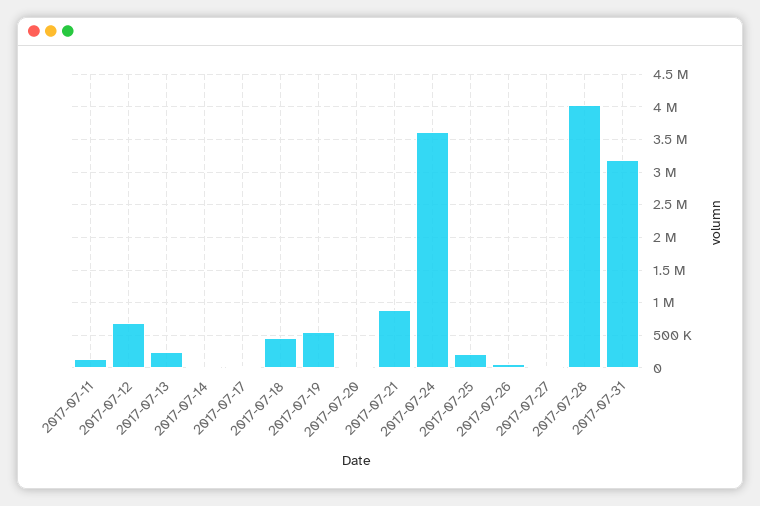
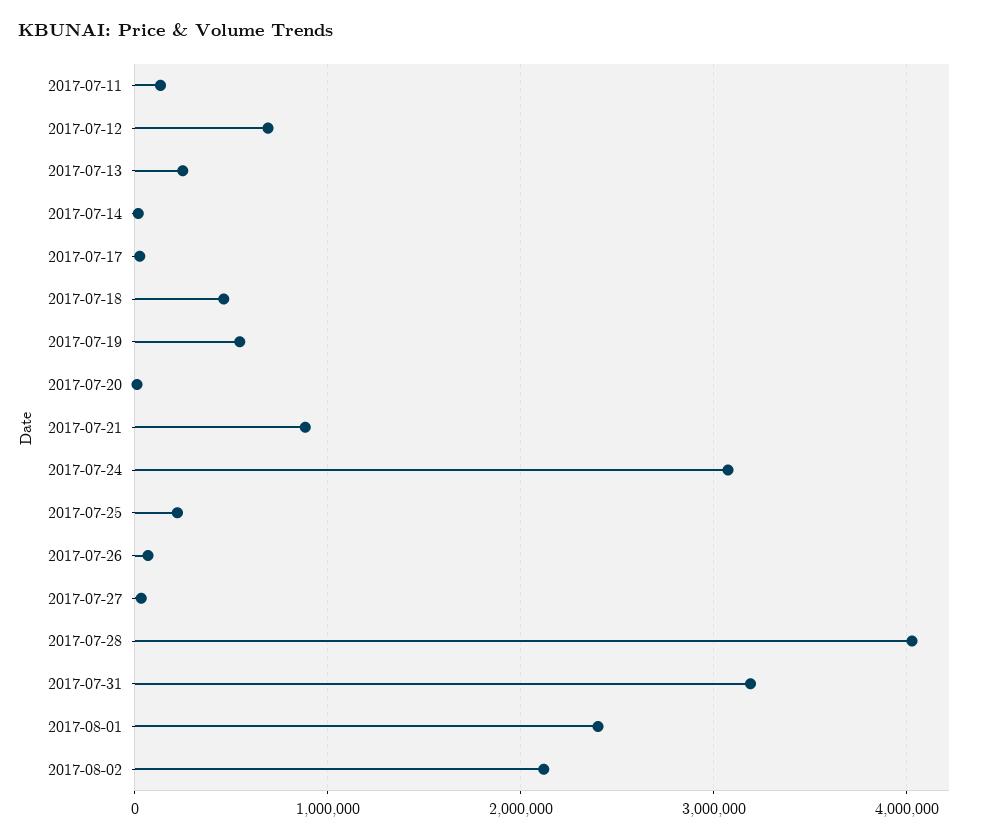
2017-07-24: 3600000 -> 3100000
2017-08-01: none -> 2400000
2017-08-02: none -> 2100000

